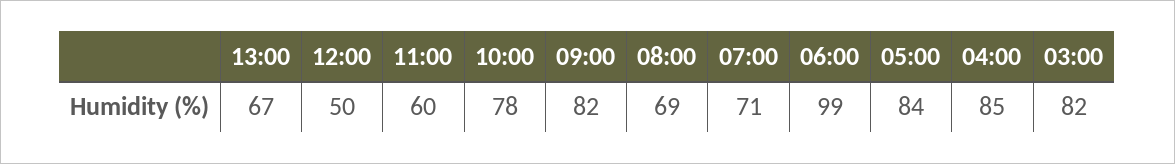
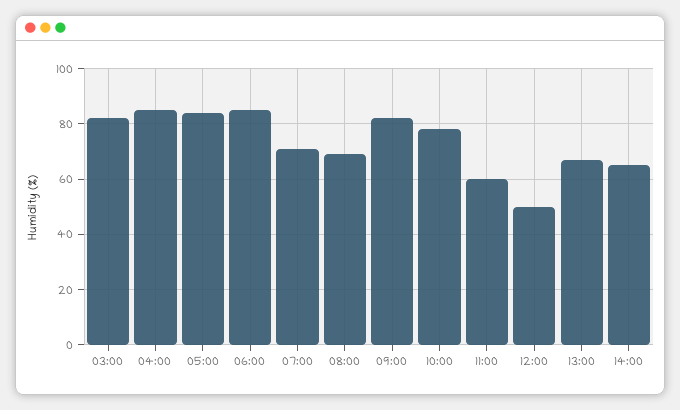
06:00: 99 -> 85
14:00: none -> 65

